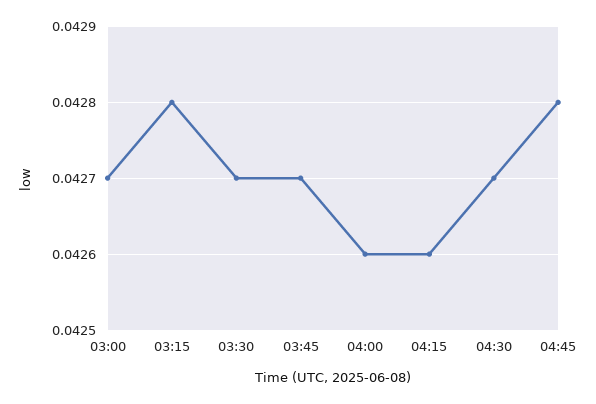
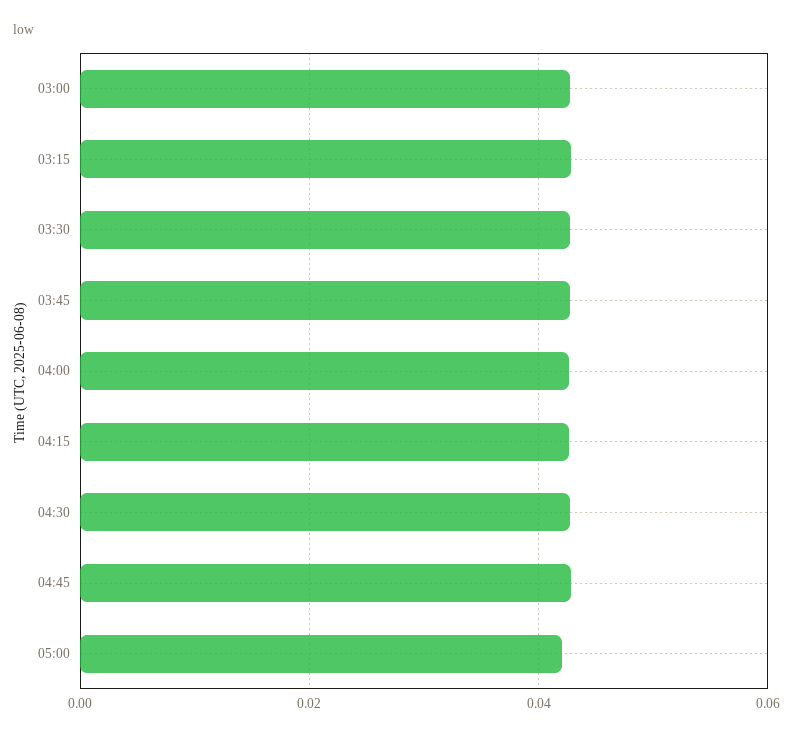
05:00: none -> 0.042

